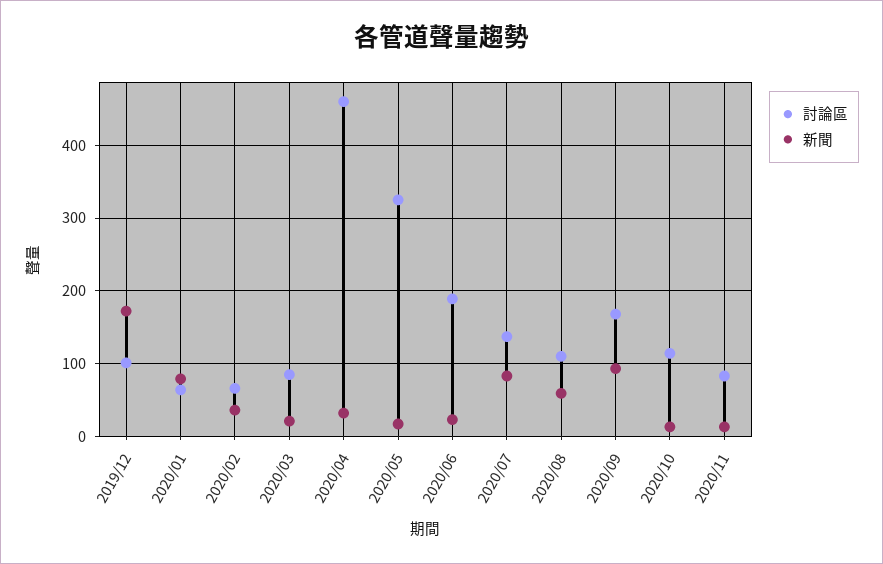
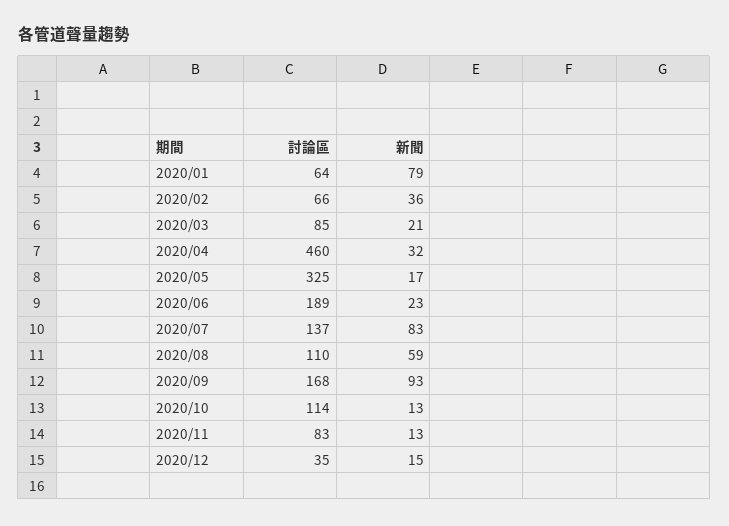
討論區, 2019/12: 100 -> none
新聞, 2019/12: 170 -> none
討論區, 2020/12: none -> 35
新聞, 2020/12: none -> 15

